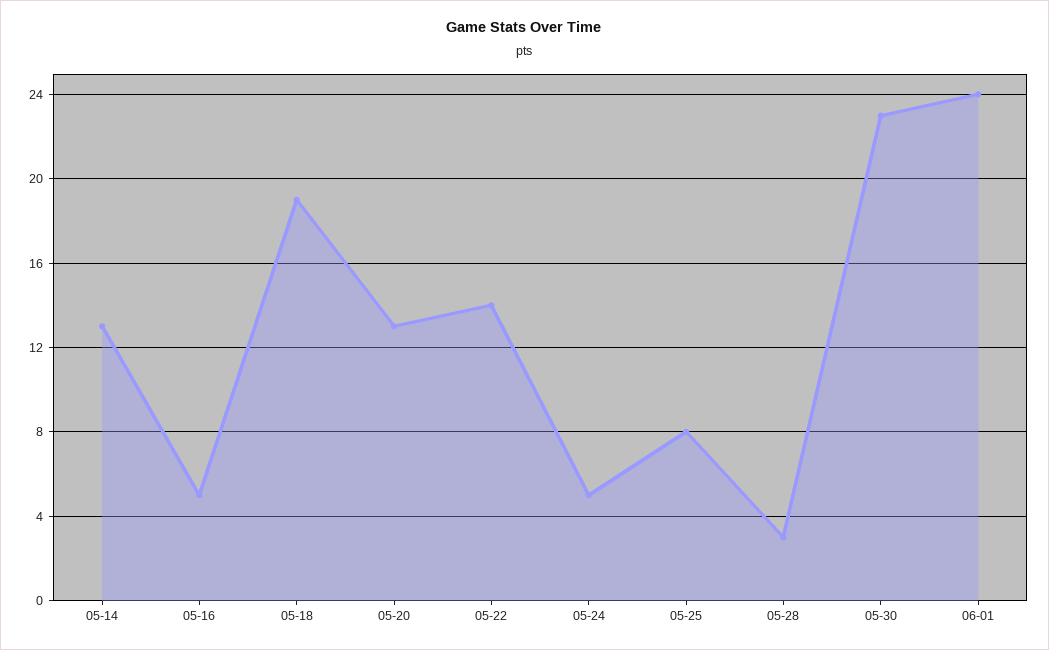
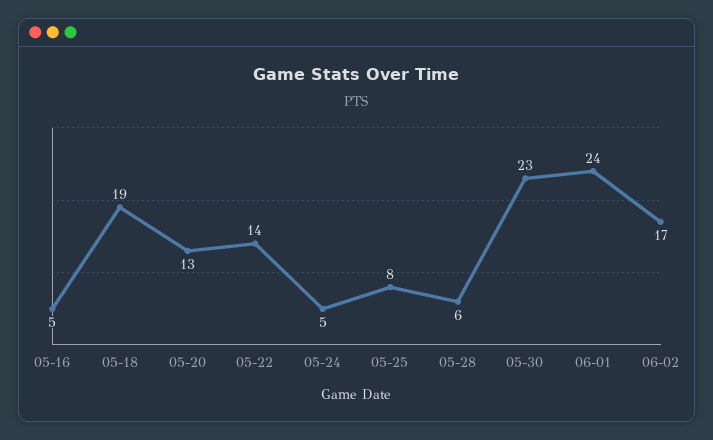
05-14: 13 -> none
05-28: 3 -> 6
06-02: none -> 17

